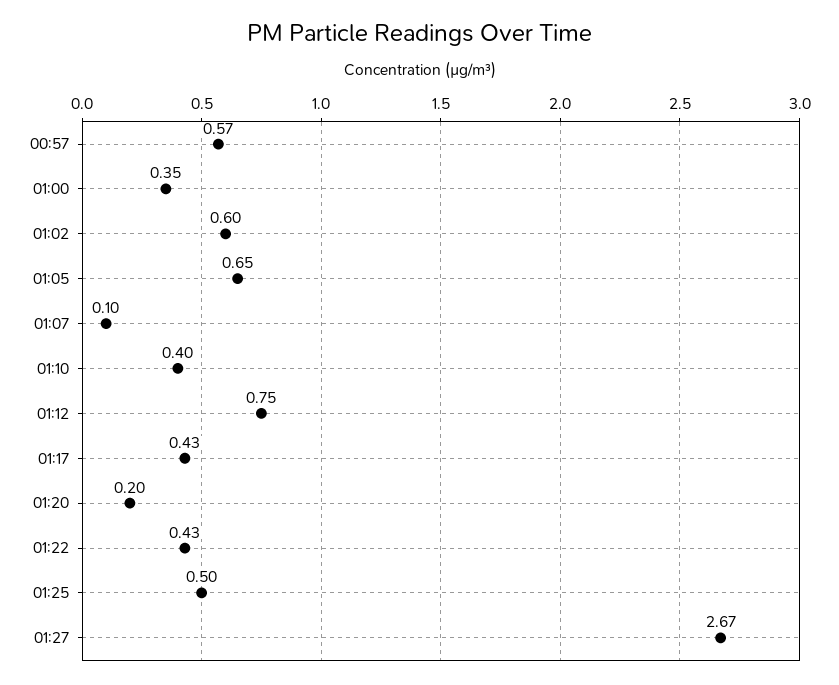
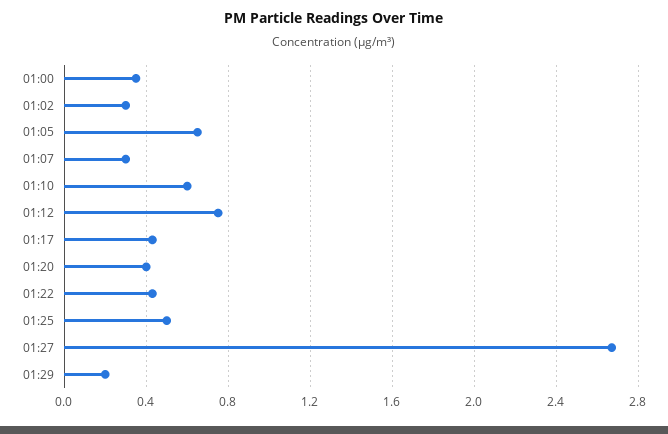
00:57: 0.57 -> none
01:02: 0.6 -> 0.3
01:07: 0.1 -> 0.3
01:10: 0.4 -> 0.6
01:20: 0.2 -> 0.4
01:29: none -> 0.2

